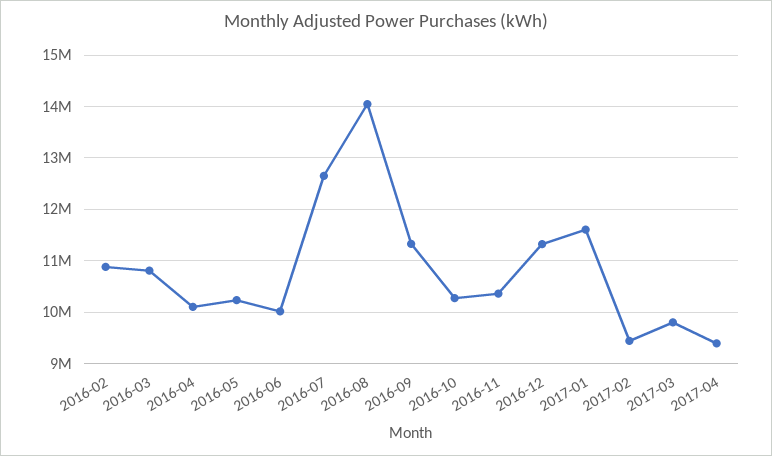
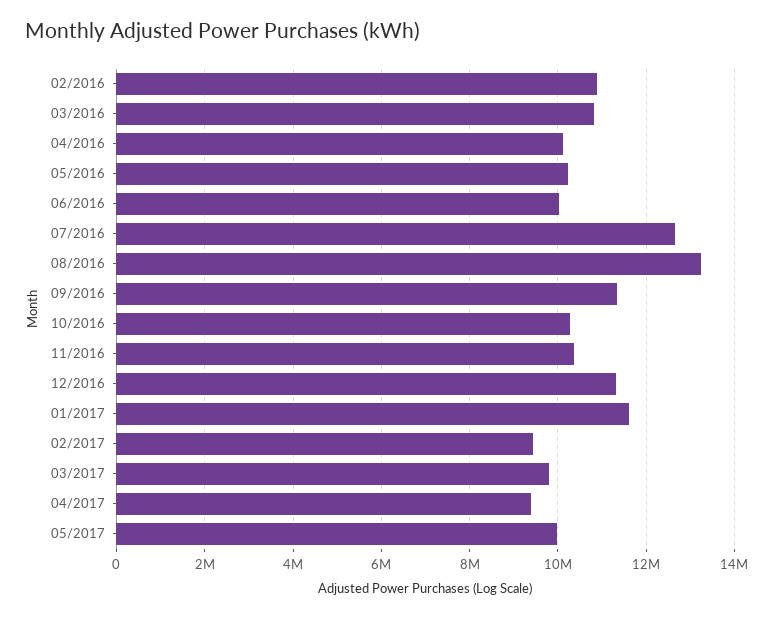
2016-08: 14000000 -> 13200000
05/2017: none -> 10000000

